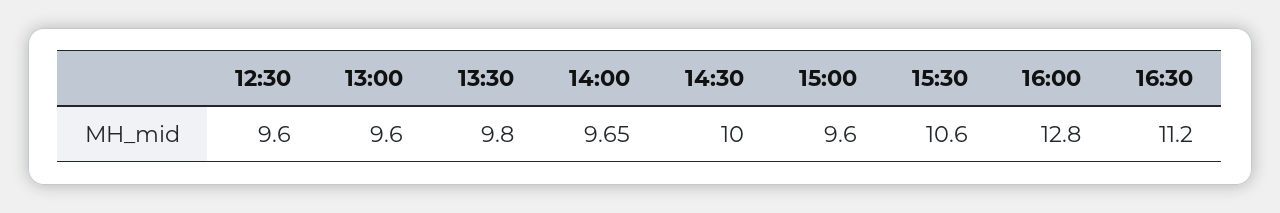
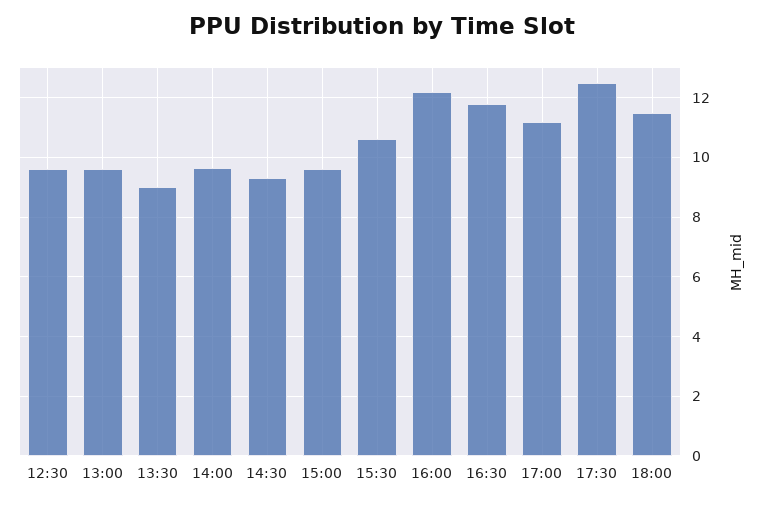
13:30: 9.8 -> 9
14:30: 10 -> 9.25
16:00: 12.8 -> 12.25
16:30: 11.2 -> 11.75
17:00: none -> 11.25
17:30: none -> 12.5
18:00: none -> 11.5

